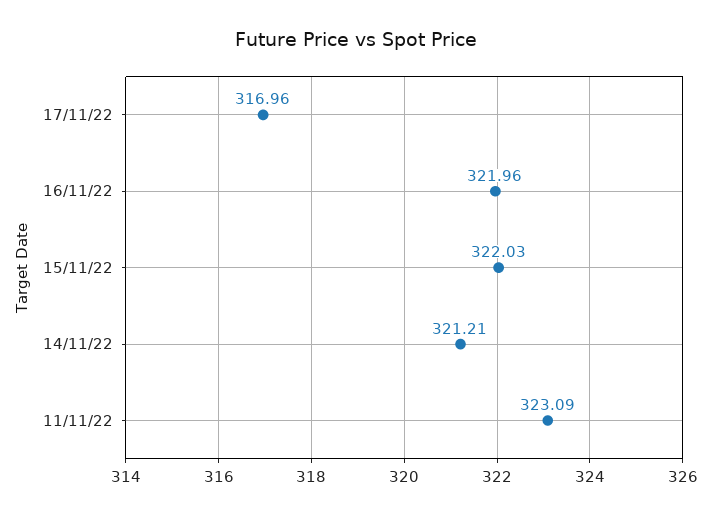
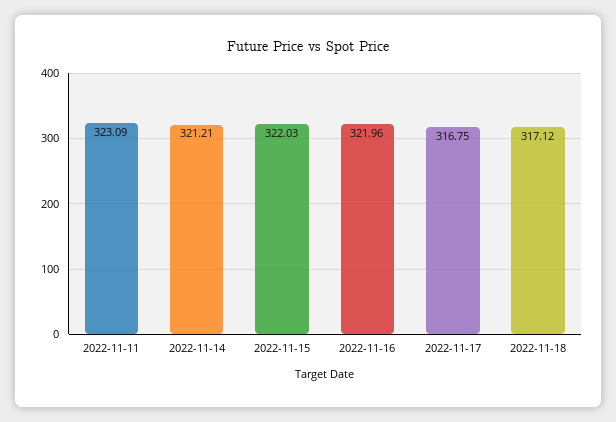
17/11/22: 316.96 -> 316.75
2022-11-18: none -> 317.12

